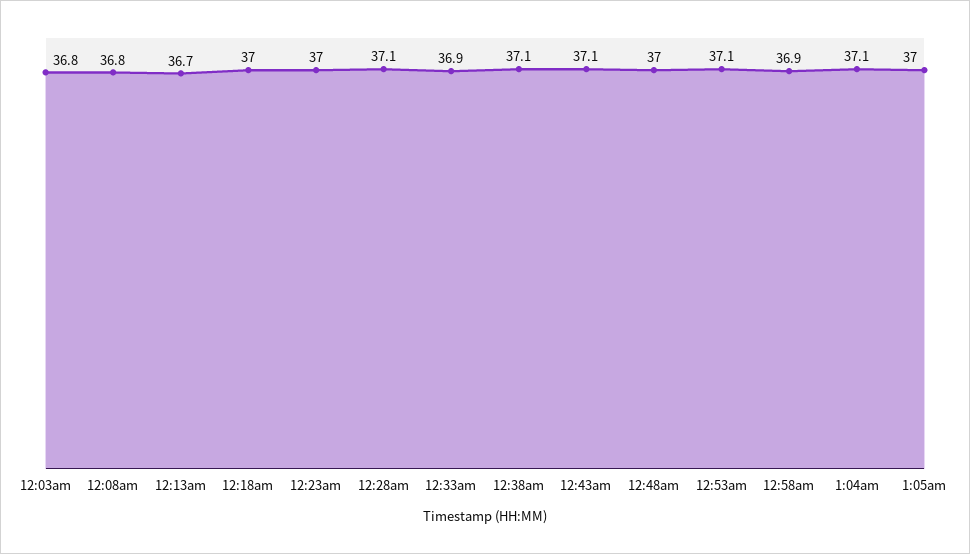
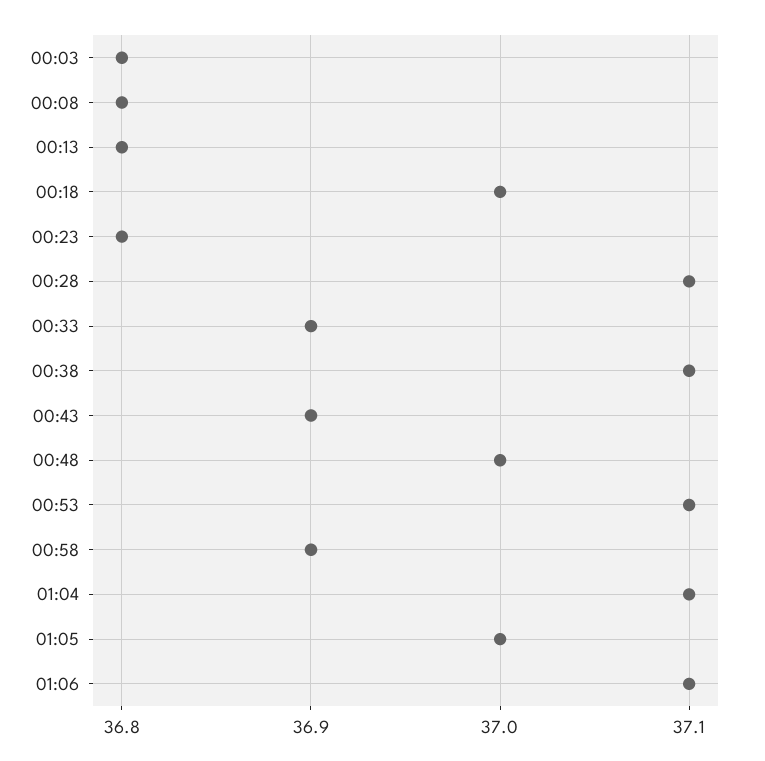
12:13am: 36.7 -> 36.8
12:23am: 37 -> 36.8
12:43am: 37.1 -> 36.9
01:06: none -> 37.1

